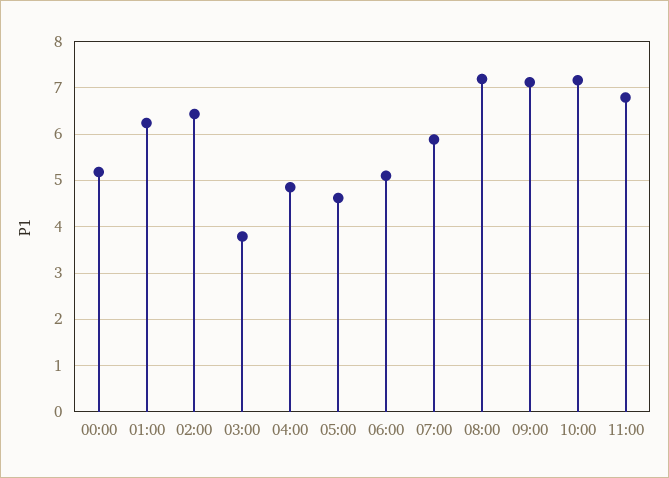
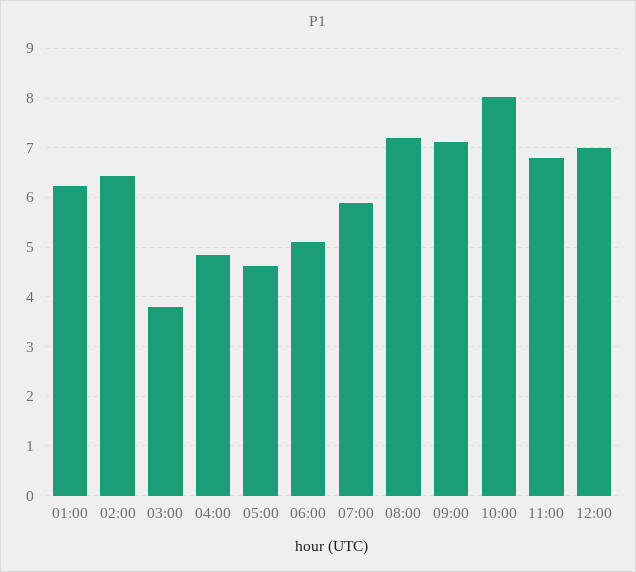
00:00: 5.2 -> none
10:00: 7.2 -> 8
12:00: none -> 7

